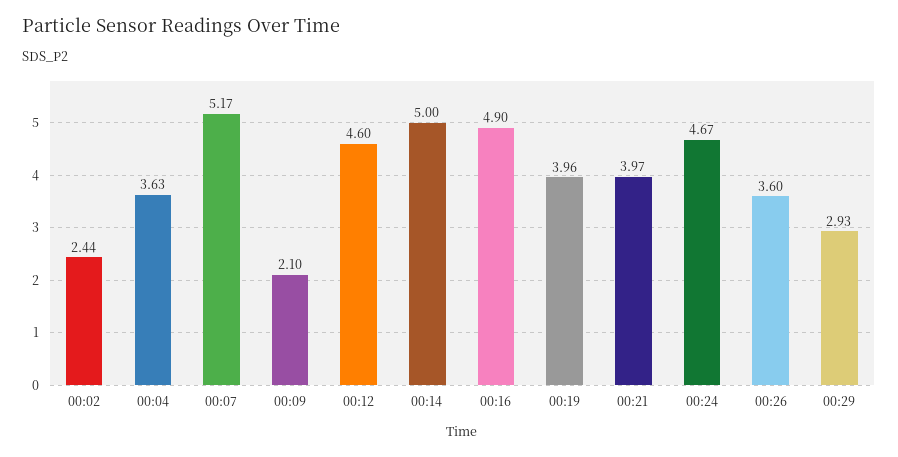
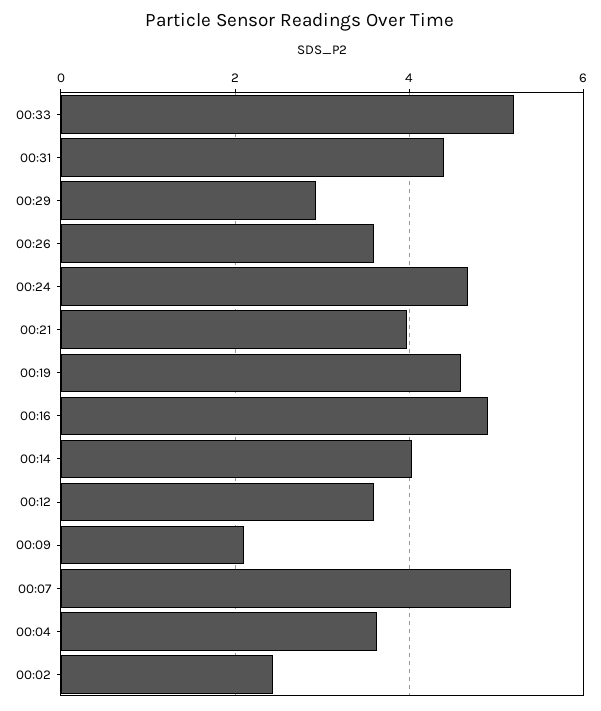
00:12: 4.6 -> 3.6
00:14: 5 -> 4
00:19: 3.96 -> 4.6
00:33: none -> 5.2
00:31: none -> 4.4

